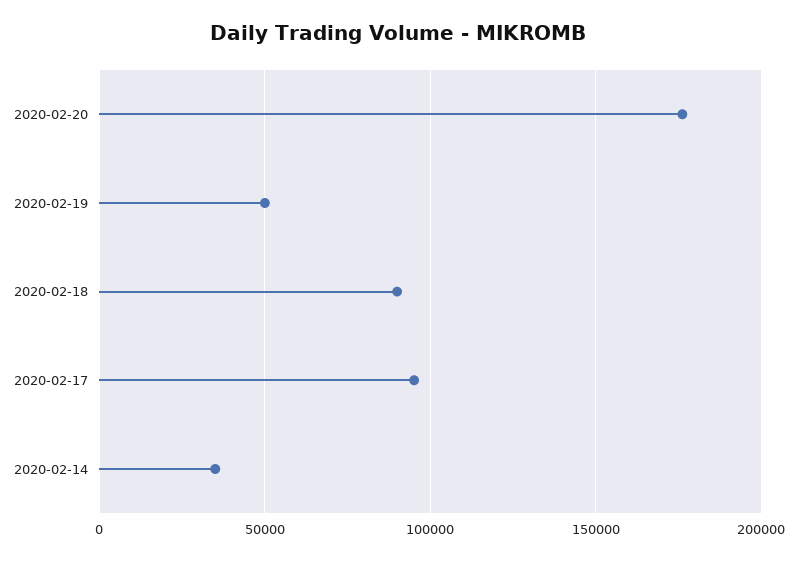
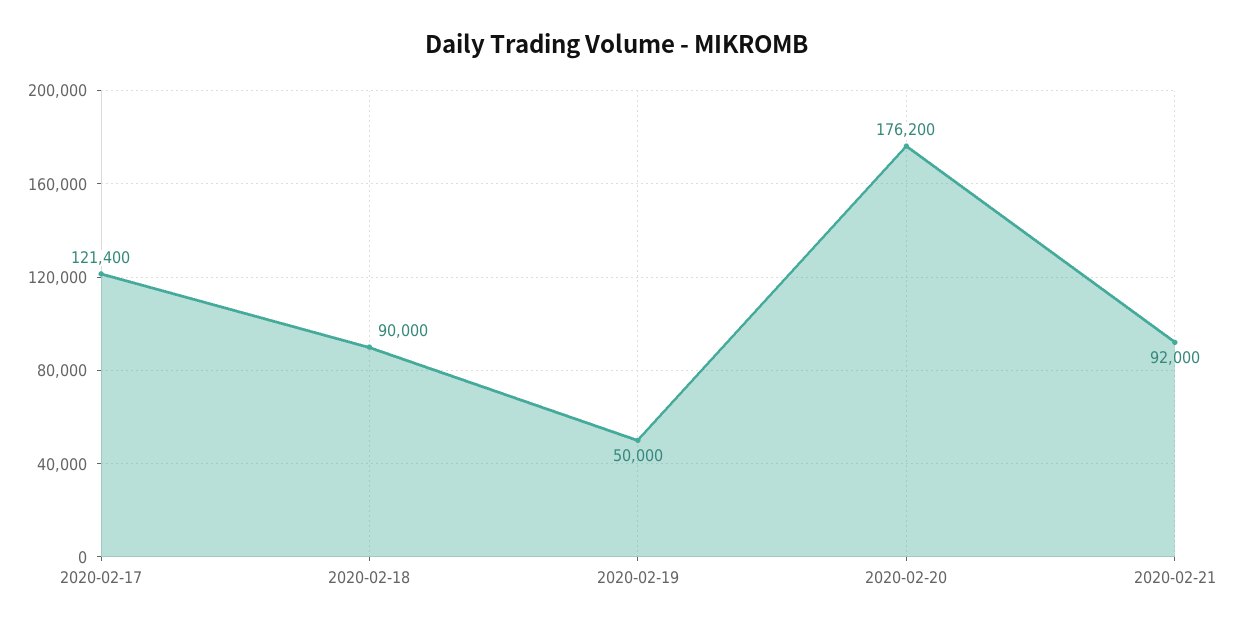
2020-02-17: 95000 -> 121400
2020-02-14: 35000 -> none
2020-02-21: none -> 92000

